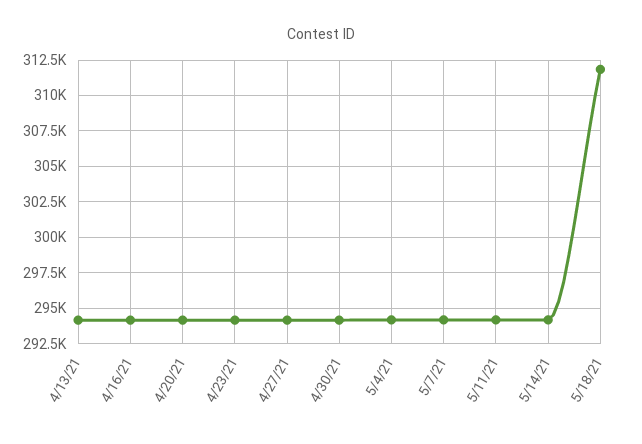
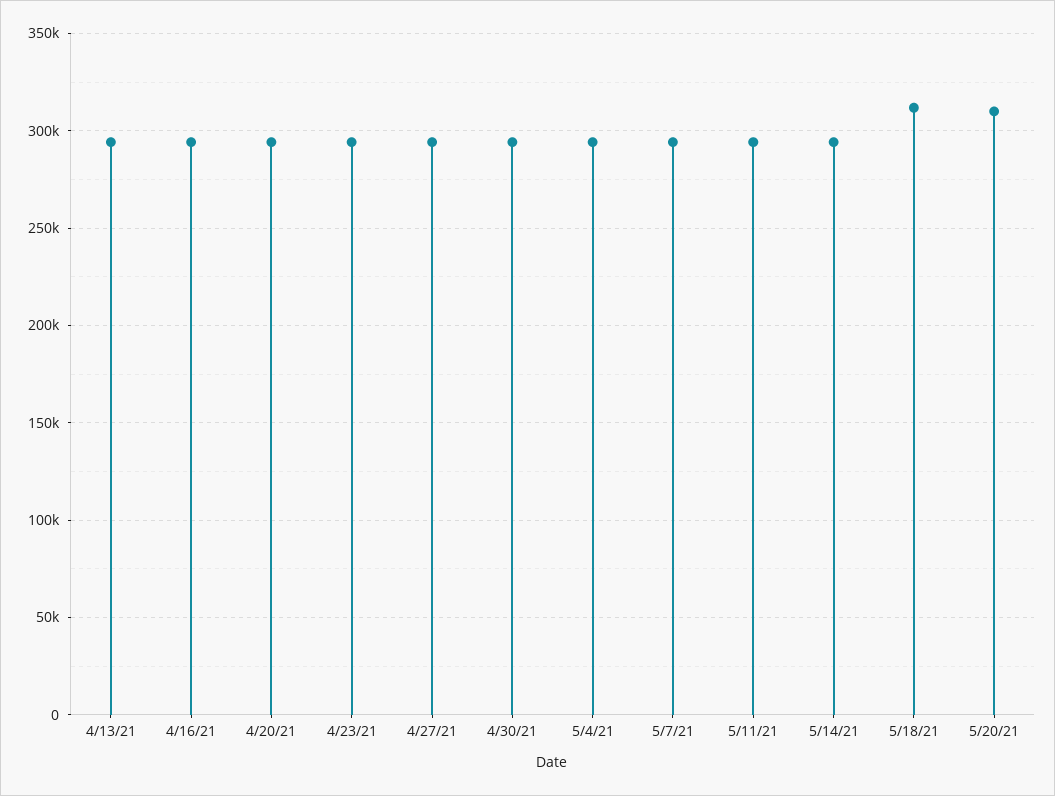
5/20/21: none -> 310000

